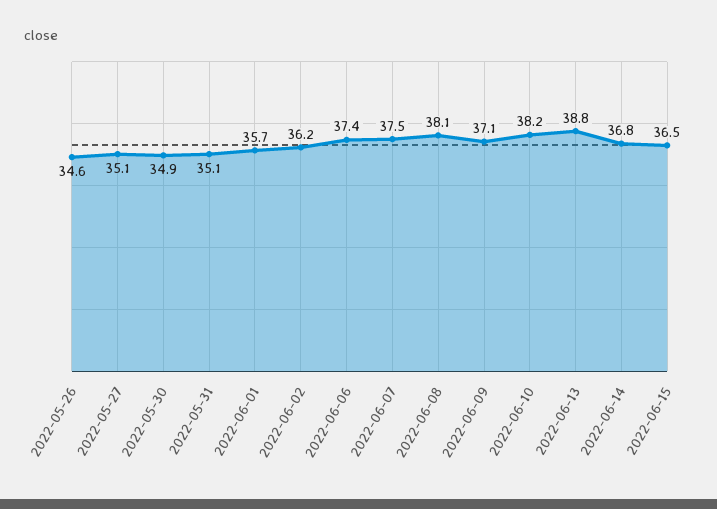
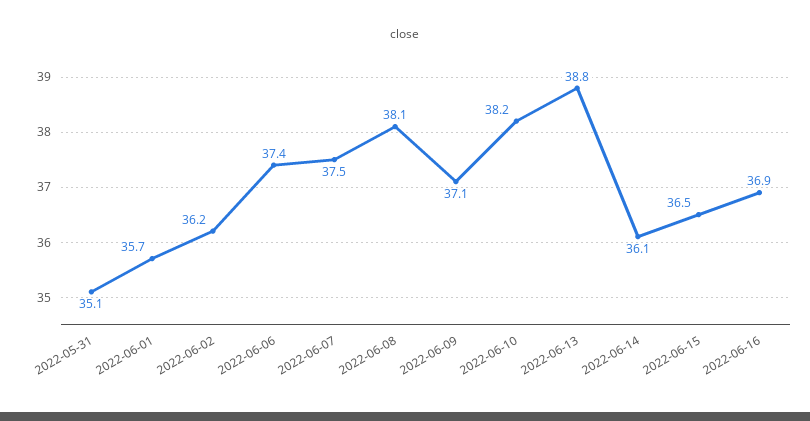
2022-05-26: 34.6 -> none
2022-05-27: 35.1 -> none
2022-05-30: 34.9 -> none
2022-06-14: 36.8 -> 36.1
2022-06-16: none -> 36.9

